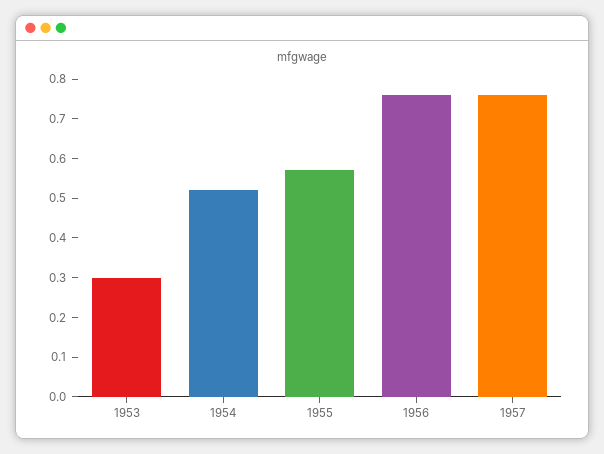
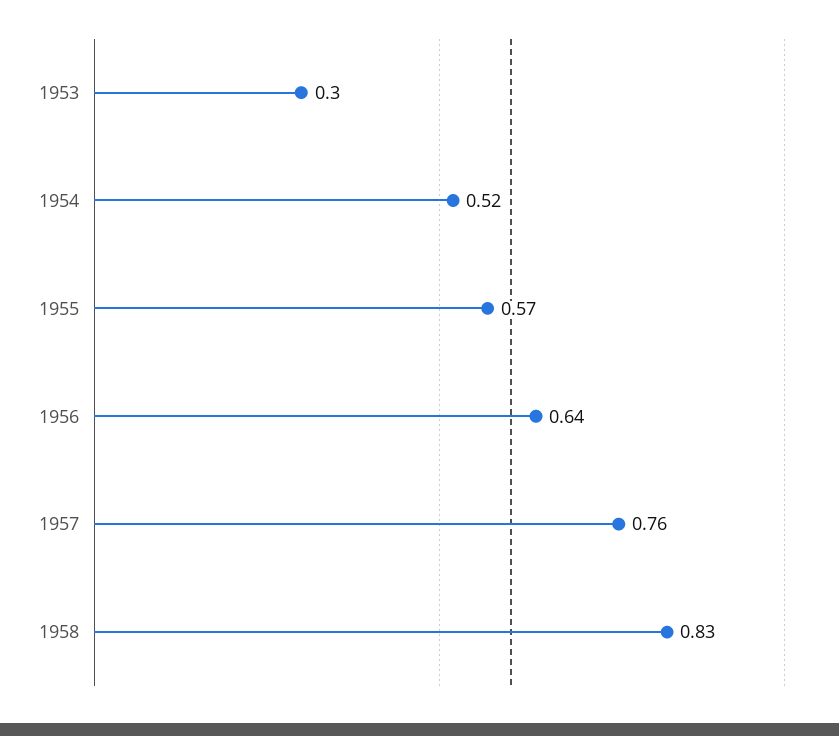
1956: 0.75 -> 0.64
1958: none -> 0.83

